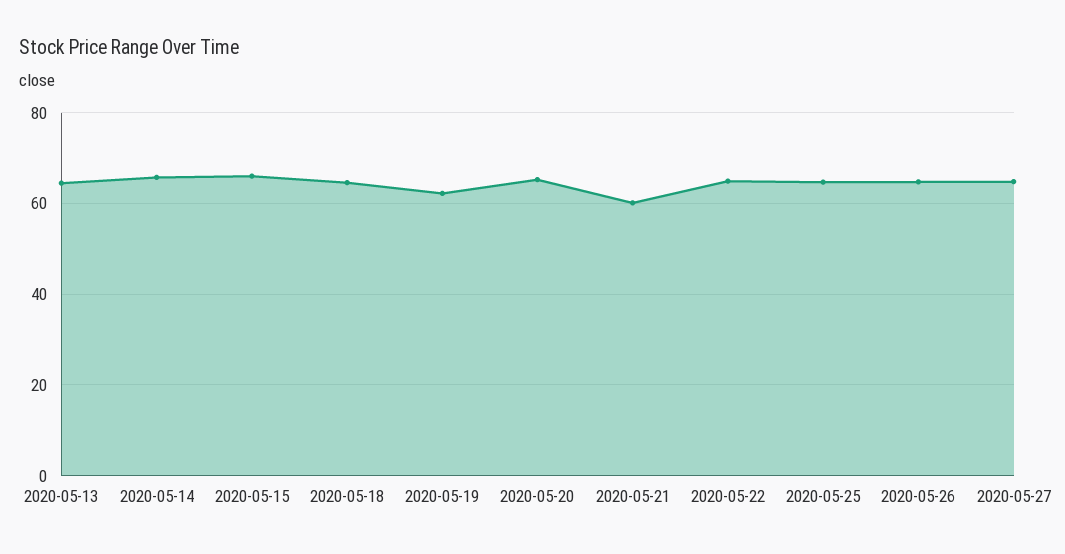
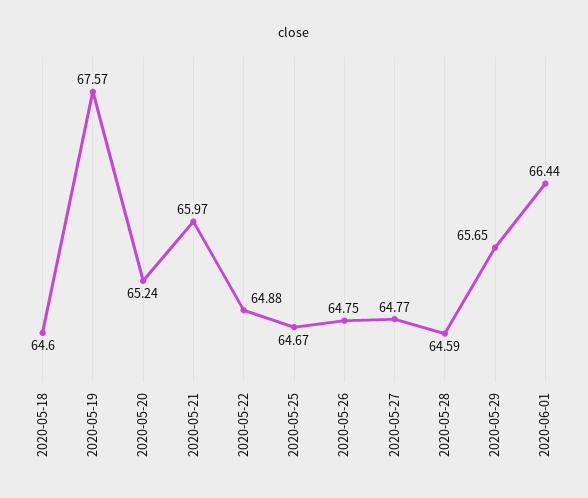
2020-05-13: 64 -> none
2020-05-14: 66 -> none
2020-05-15: 66 -> none
2020-05-19: 62 -> 67.57
2020-05-21: 60 -> 65.97
2020-05-28: none -> 64.59
2020-05-29: none -> 65.65
2020-06-01: none -> 66.44

